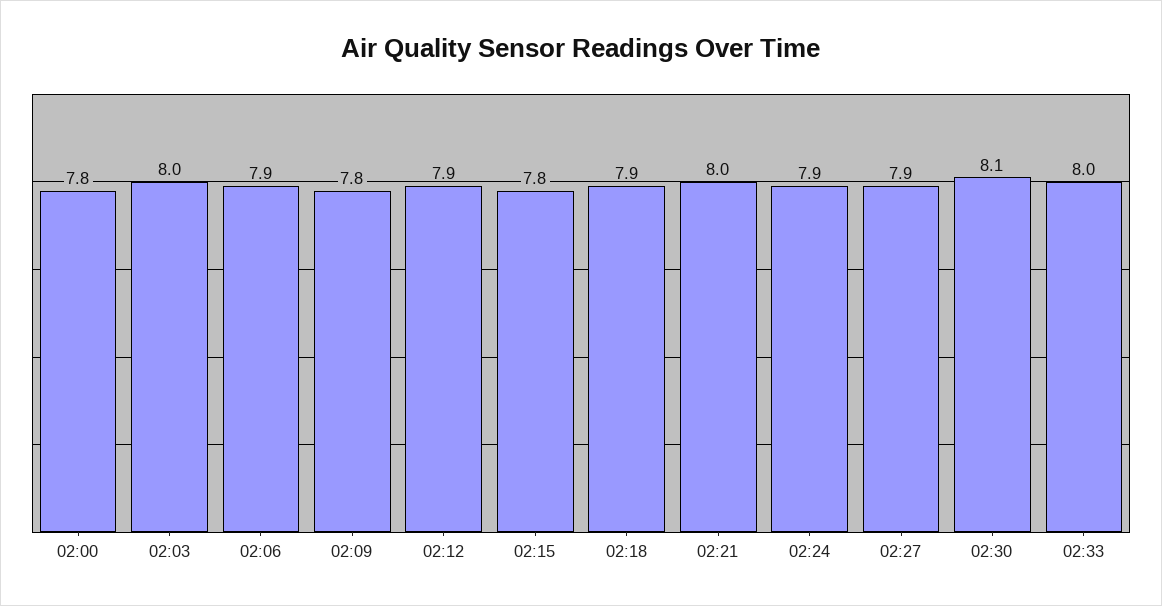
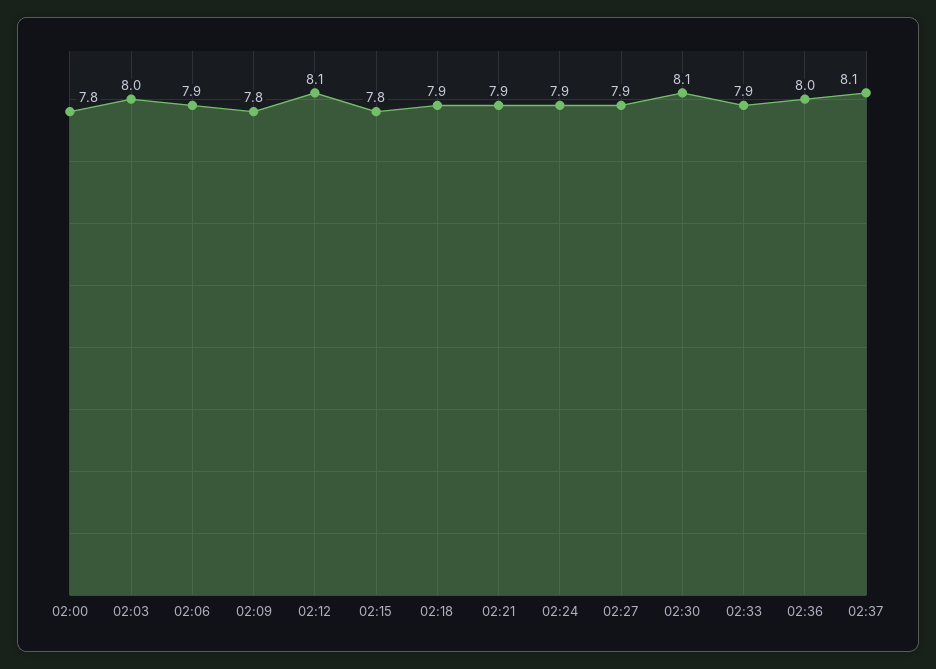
02:12: 7.9 -> 8.1
02:21: 8 -> 7.9
02:33: 8 -> 7.9
02:36: none -> 8
02:37: none -> 8.1

